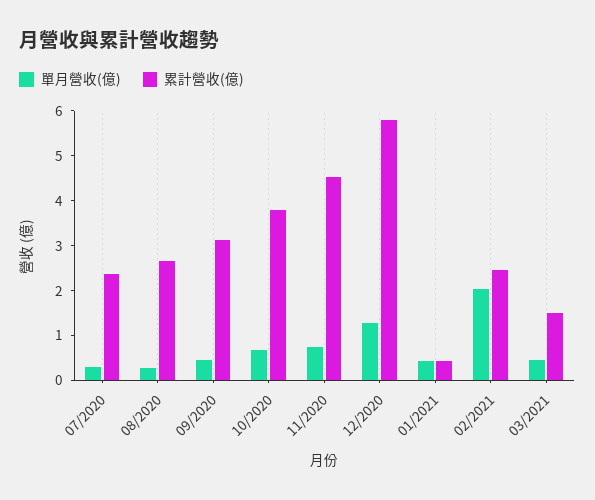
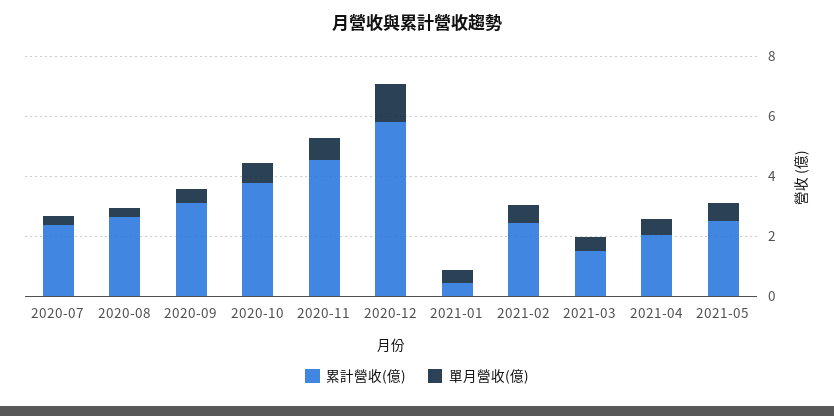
單月營收(億), 02/2021: 2 -> 0.5
累計營收(億), 2021-04: none -> 2
單月營收(億), 2021-04: none -> 0.5
累計營收(億), 2021-05: none -> 2.5
單月營收(億), 2021-05: none -> 0.5

